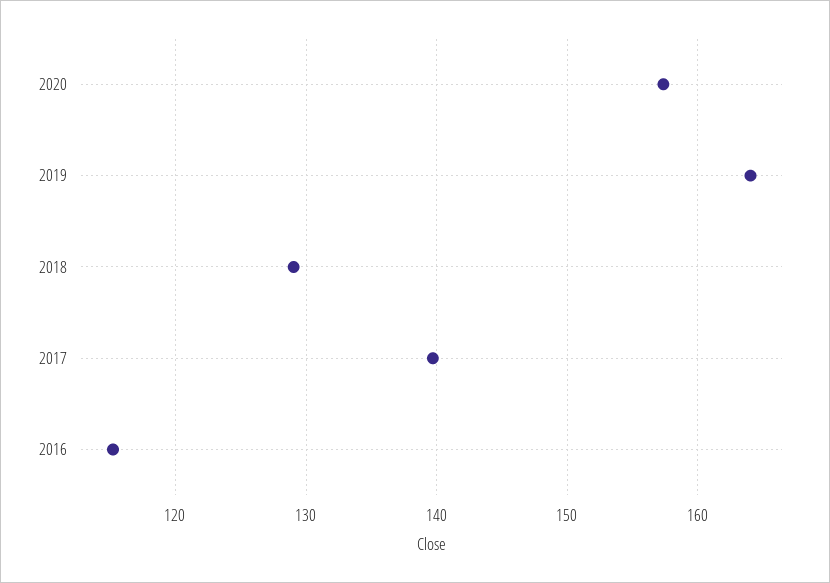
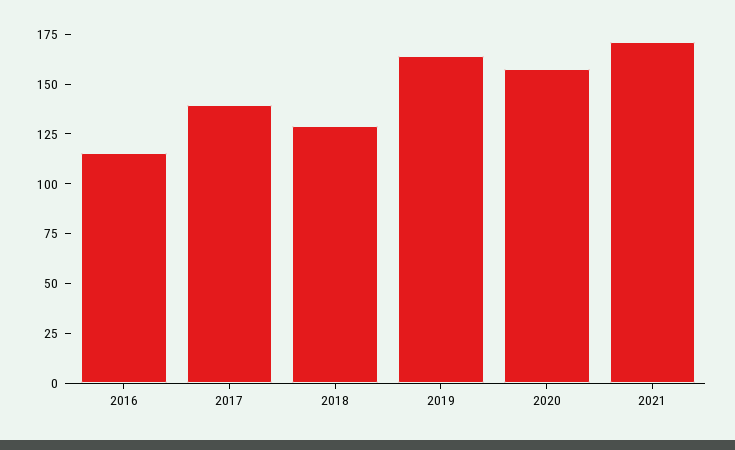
2021: none -> 170

